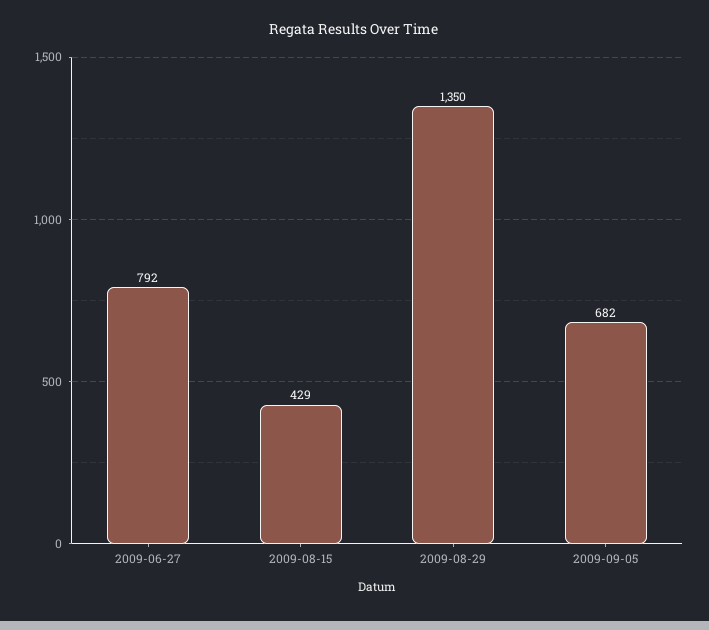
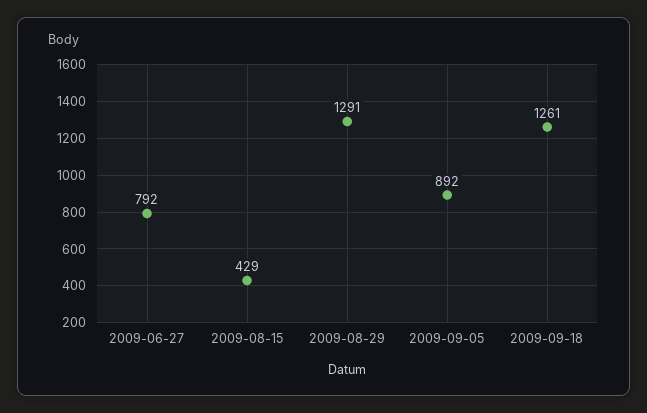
2009-08-29: 1350 -> 1291
2009-09-05: 682 -> 892
2009-09-18: none -> 1261

